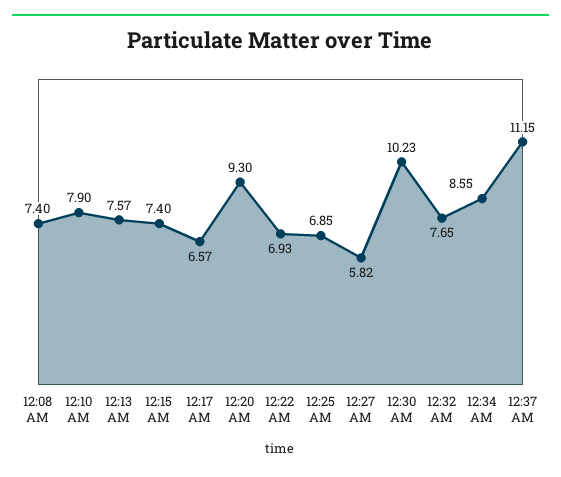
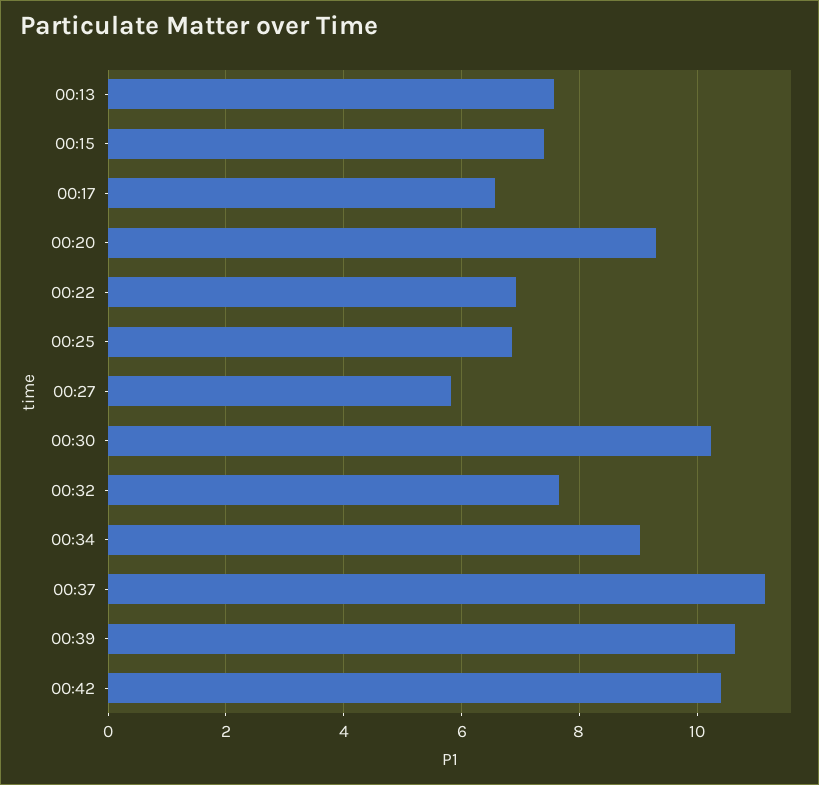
12:08 AM: 7.4 -> none
12:10 AM: 7.9 -> none
12:34 AM: 8.55 -> 9
00:39: none -> 10.6
00:42: none -> 10.4

